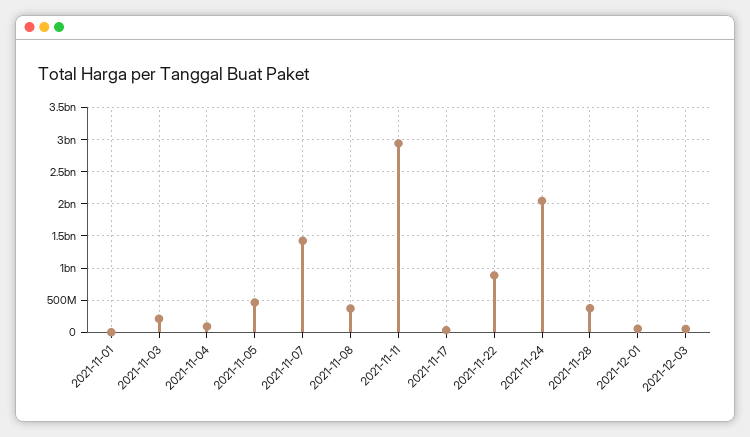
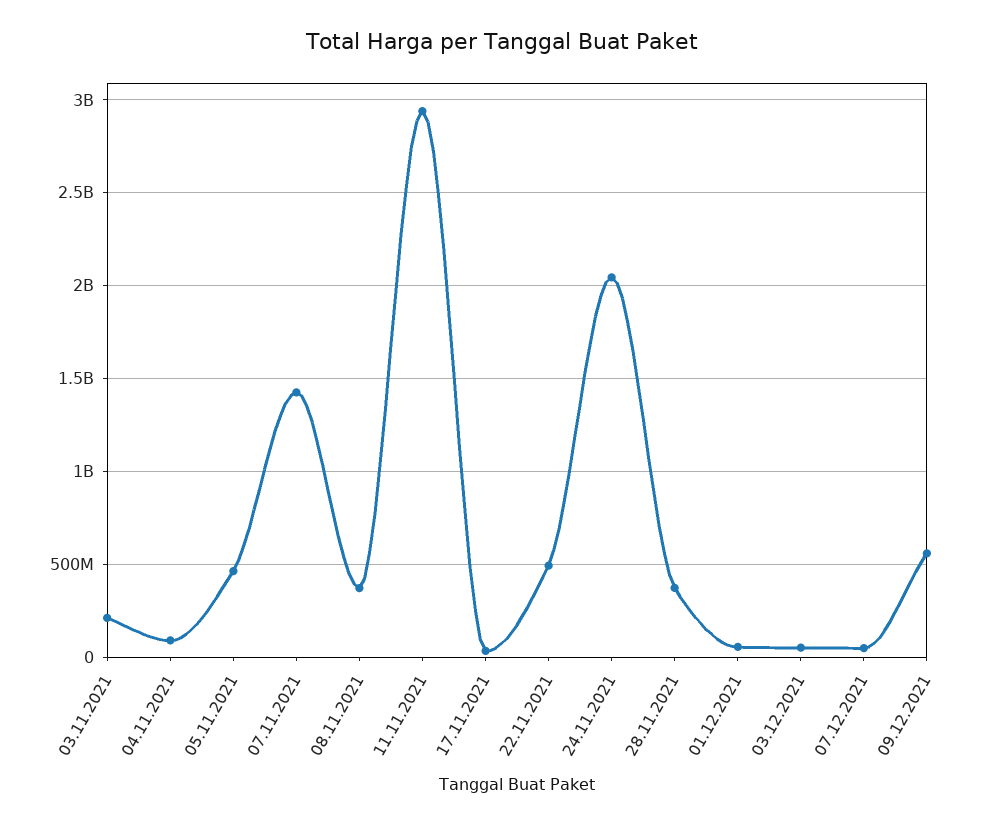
2021-11-01: 0 -> none
2021-11-22: 900000000 -> 500000000
07.12.2021: none -> 50000000
09.12.2021: none -> 550000000

